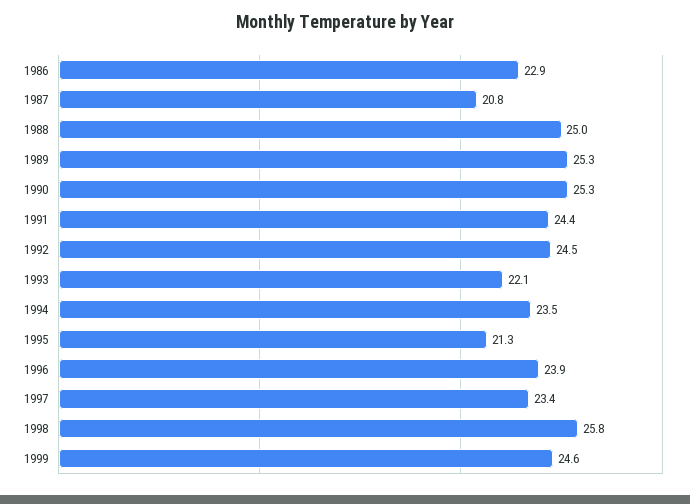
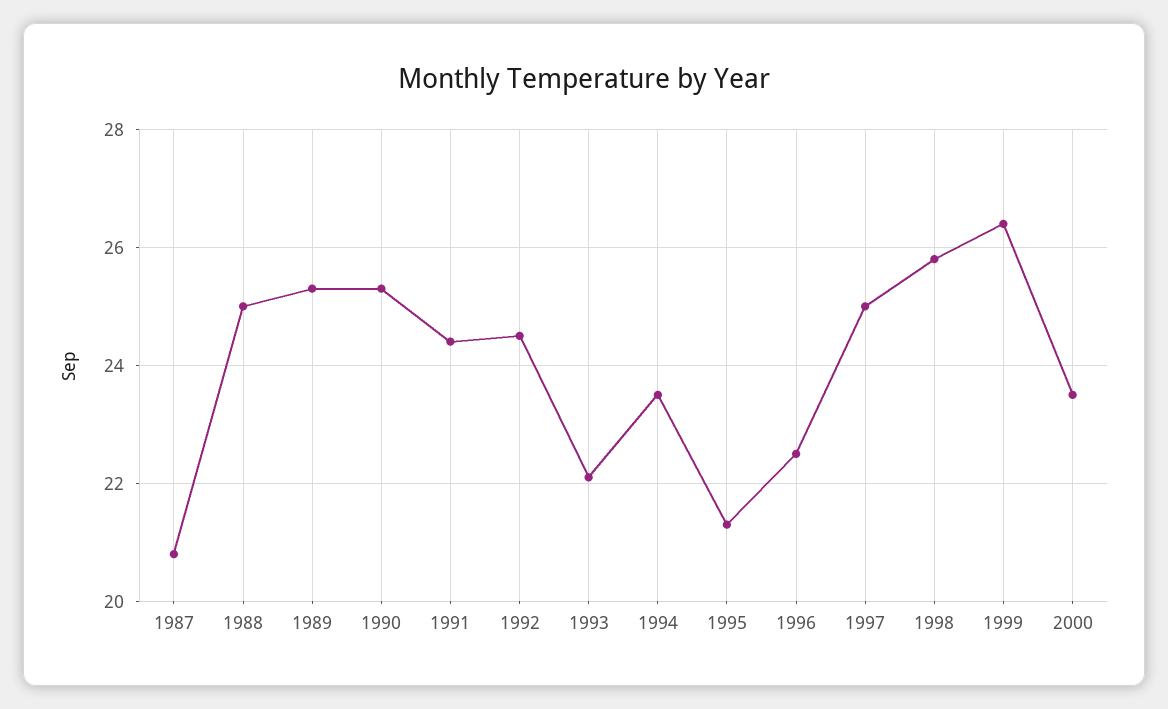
1986: 22.9 -> none
1996: 23.9 -> 22.5
1997: 23.4 -> 25
1999: 24.6 -> 26.5
2000: none -> 23.5

